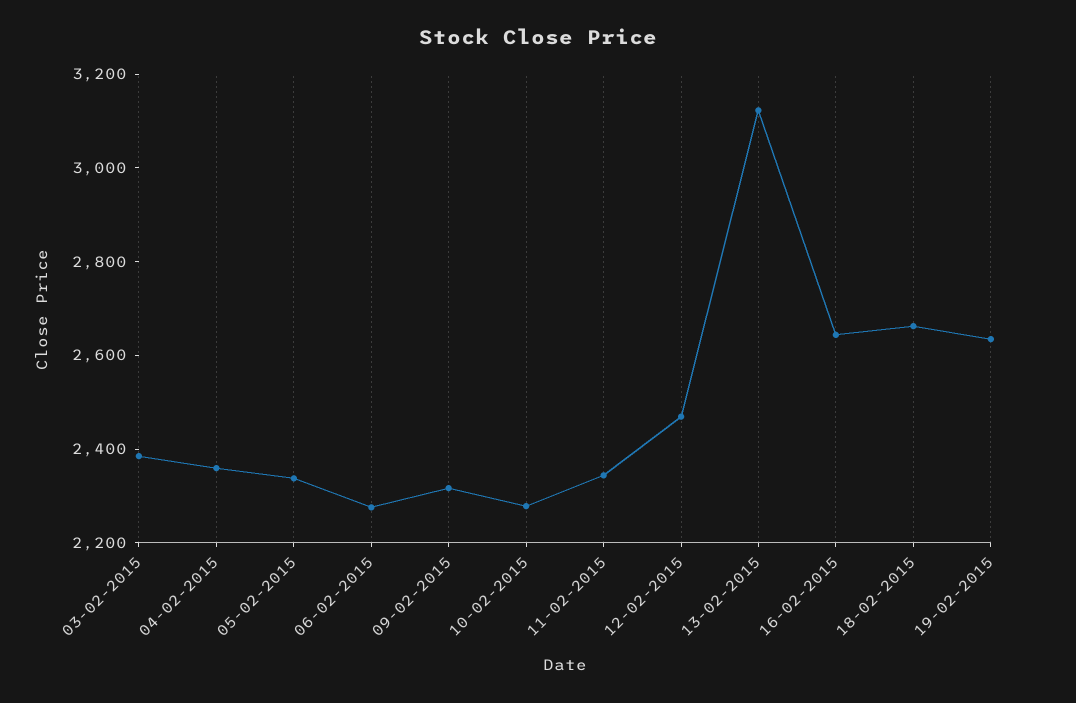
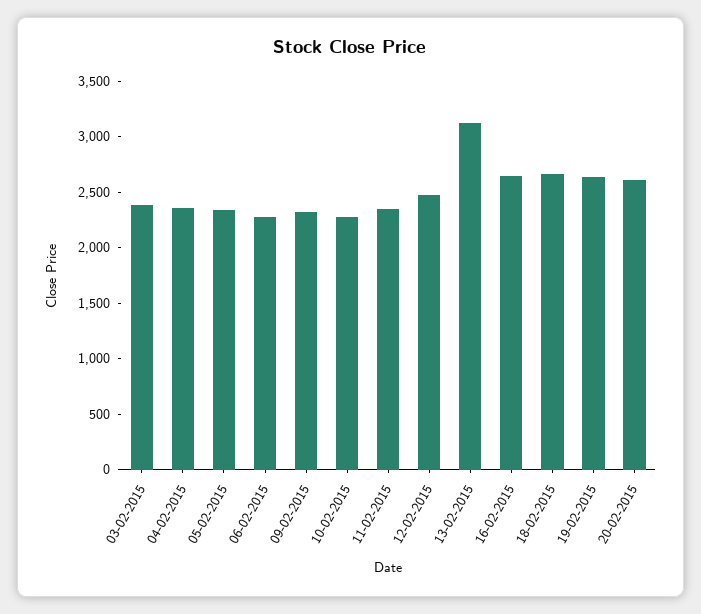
20-02-2015: none -> 2600

